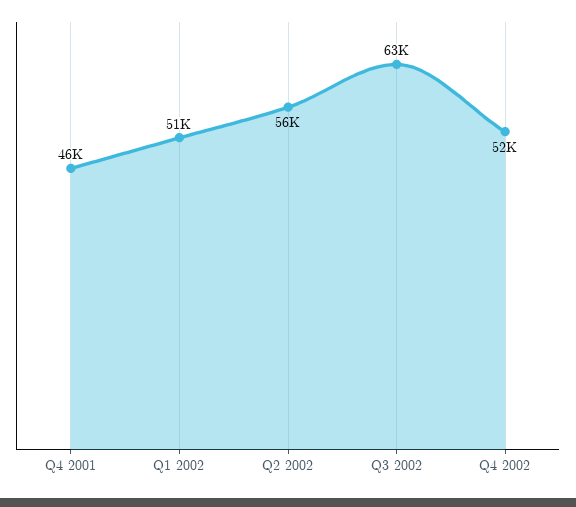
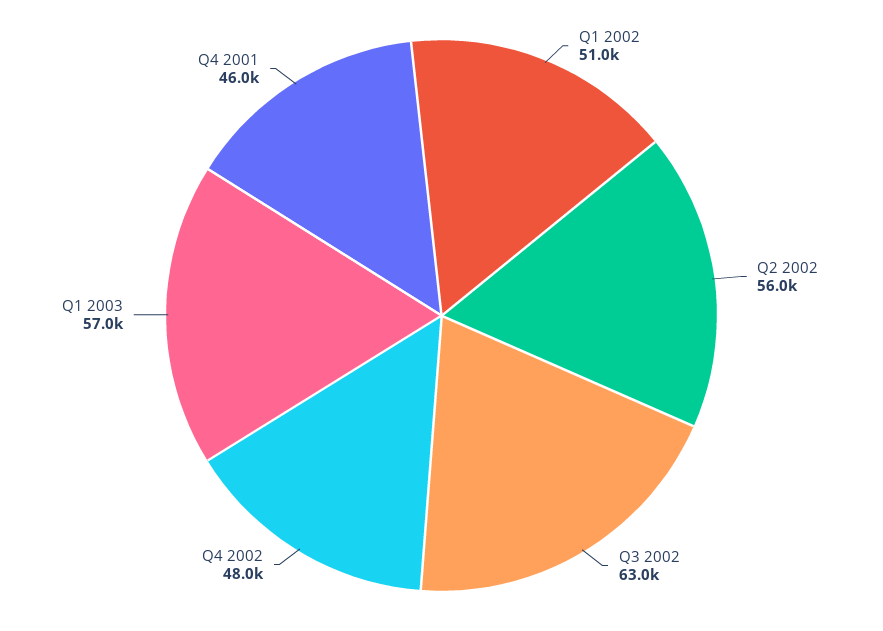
Q4 2002: 52000 -> 48000
Q1 2003: none -> 57000

